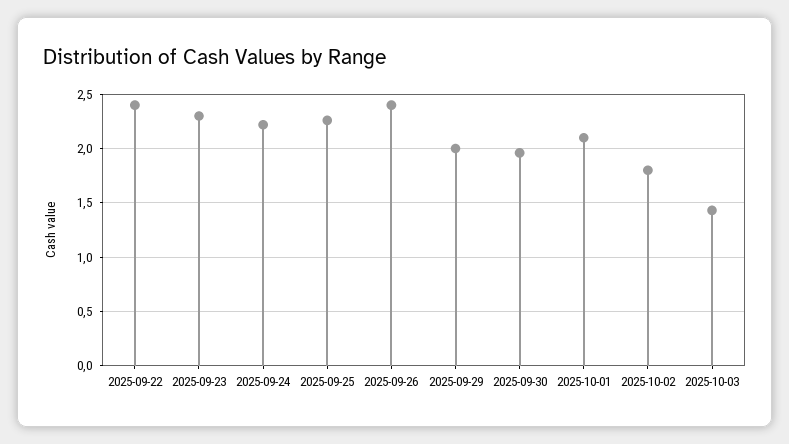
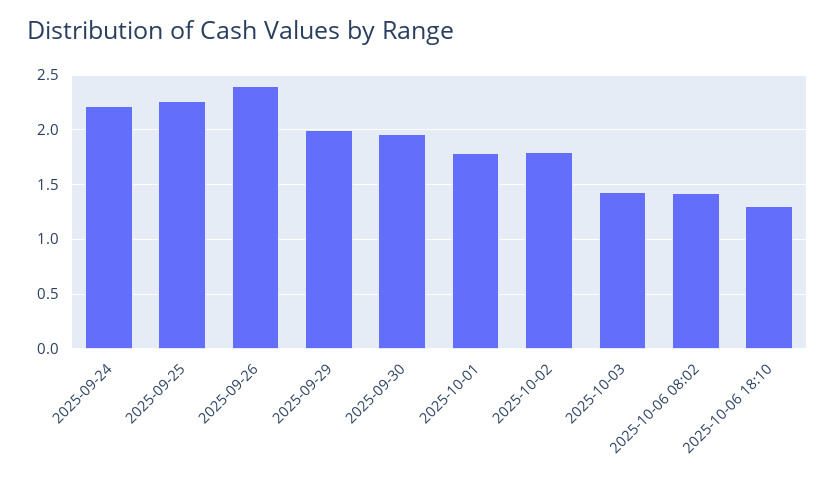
2025-09-22: 2.4 -> none
2025-09-23: 2.3 -> none
2025-10-01: 2.1 -> 1.8
2025-10-06 08:02: none -> 1.4
2025-10-06 18:10: none -> 1.3

